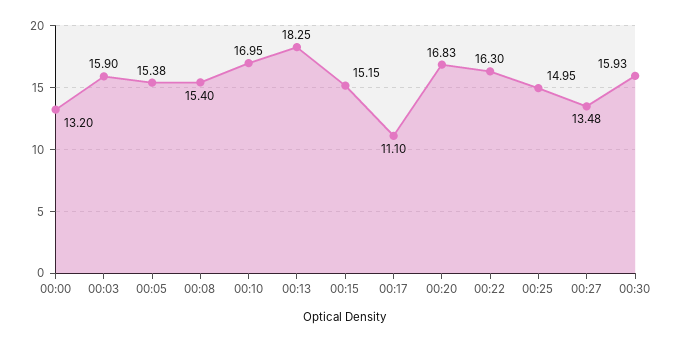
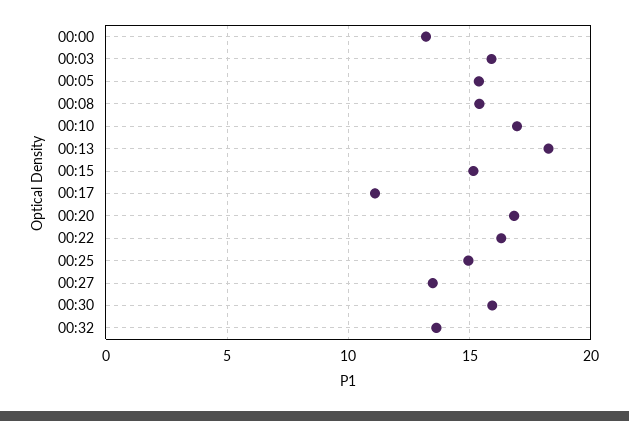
00:32: none -> 13.5

